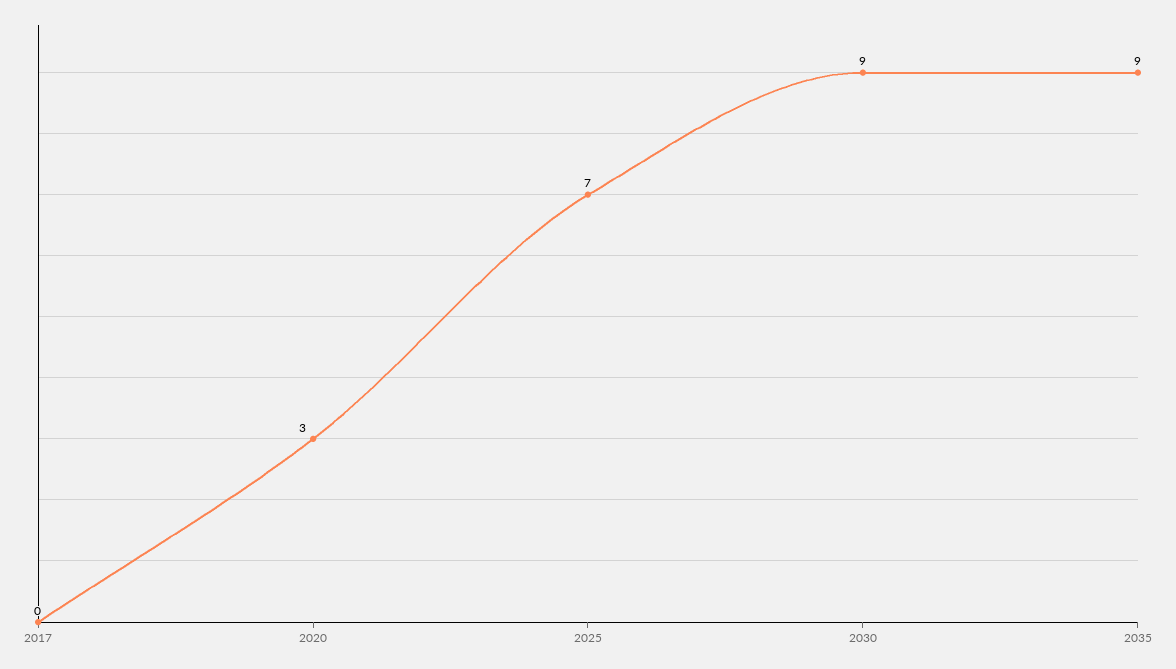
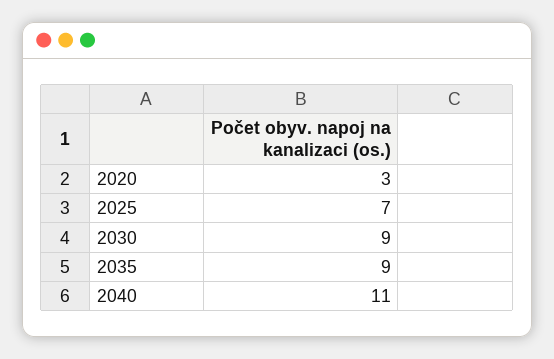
2017: 0 -> none
2040: none -> 11

